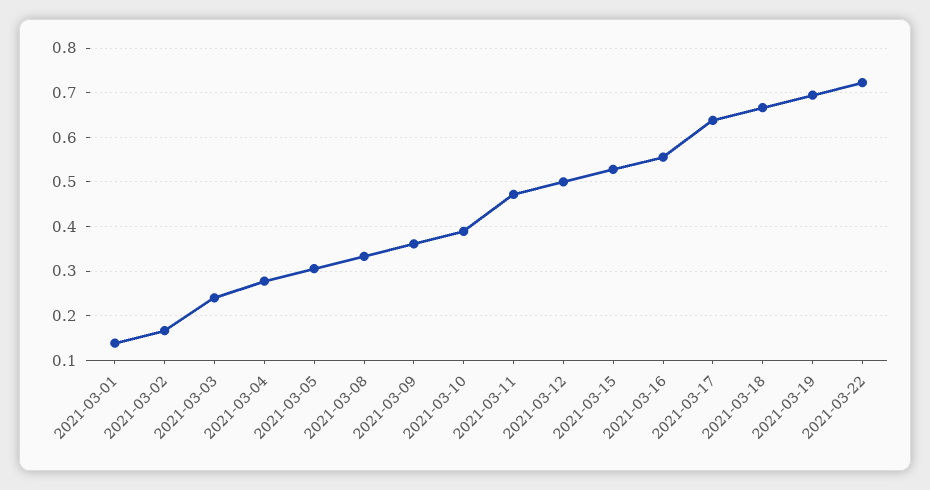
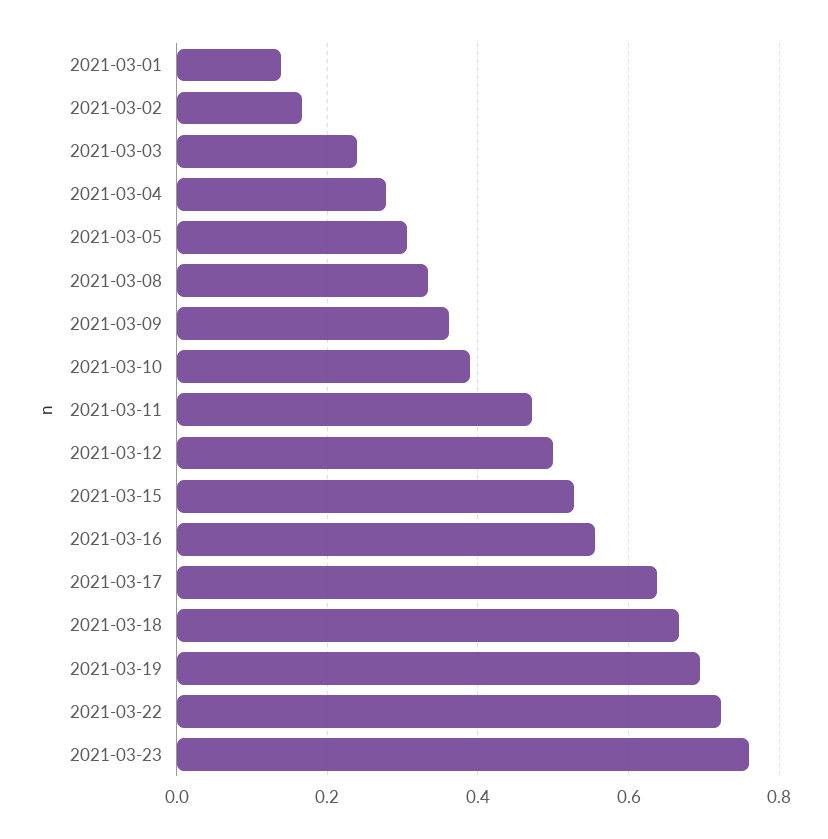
2021-03-23: none -> 0.76

